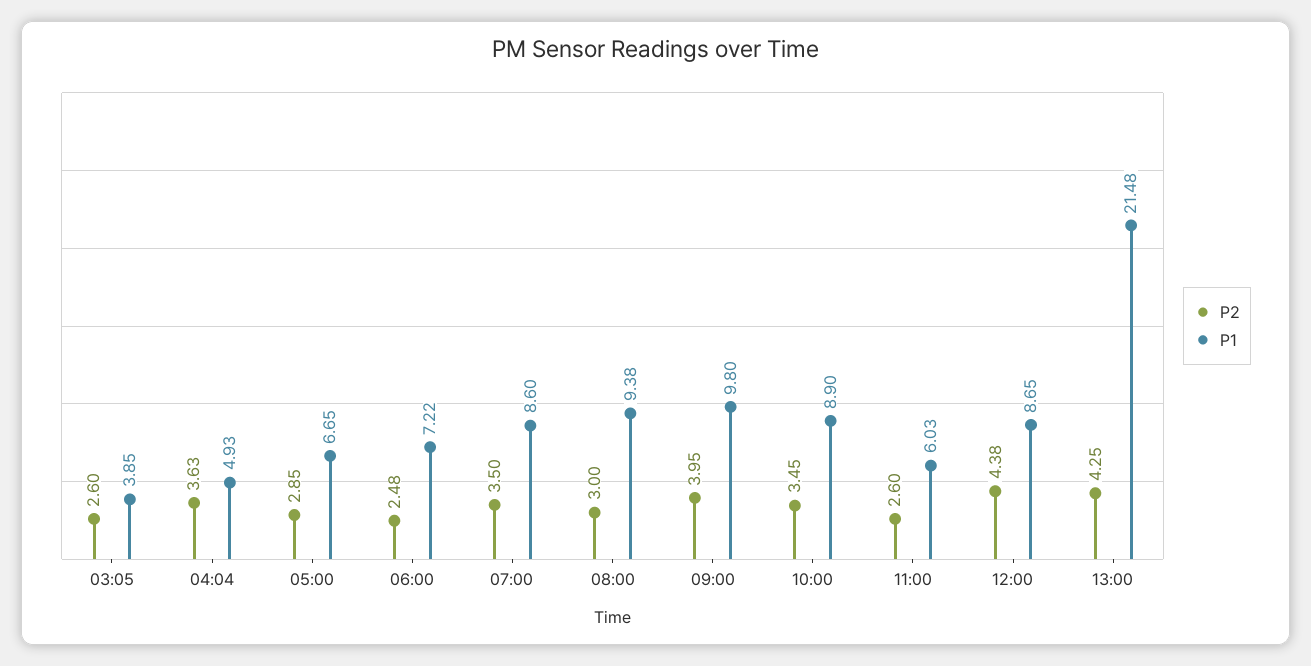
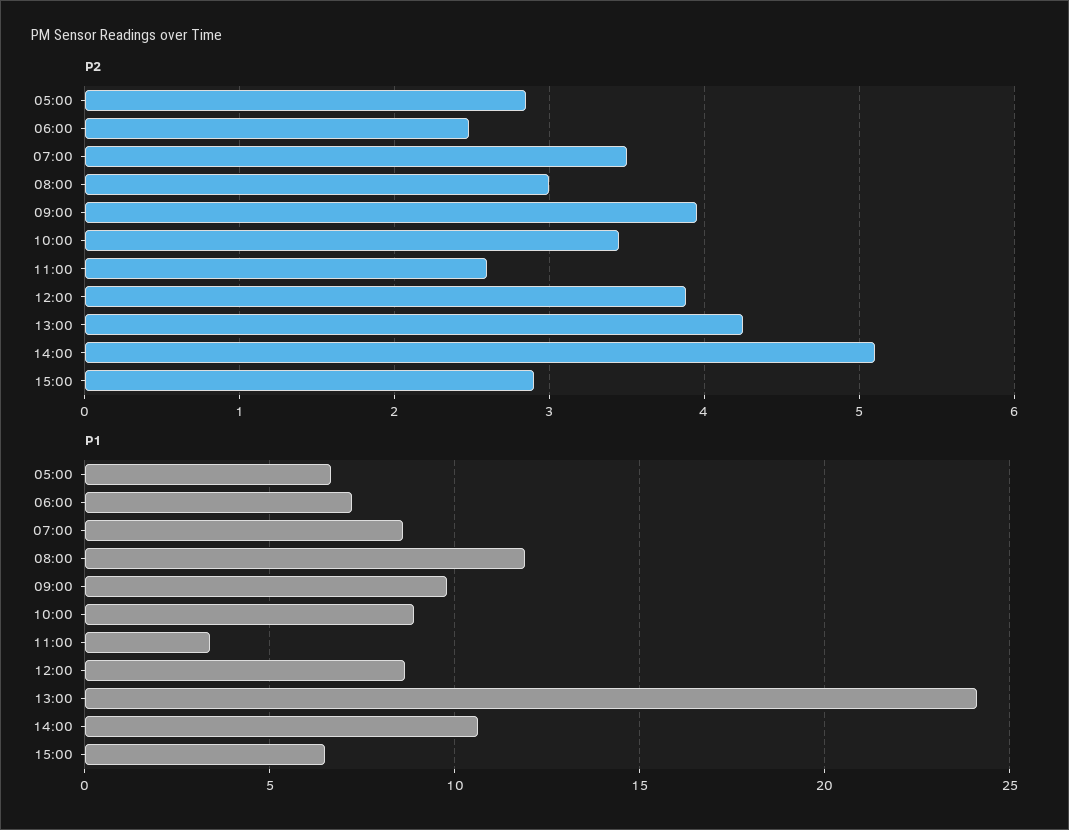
P2, 03:05: 2.6 -> none
P1, 03:05: 3.85 -> none
P2, 04:04: 3.63 -> none
P1, 04:04: 4.93 -> none
P1, 08:00: 9.38 -> 12
P1, 11:00: 6.03 -> 3.5
P2, 12:00: 4.38 -> 3.9
P1, 13:00: 21.48 -> 24
P2, 14:00: none -> 5.1
P2, 15:00: none -> 2.9
P1, 14:00: none -> 10.5
P1, 15:00: none -> 6.5

